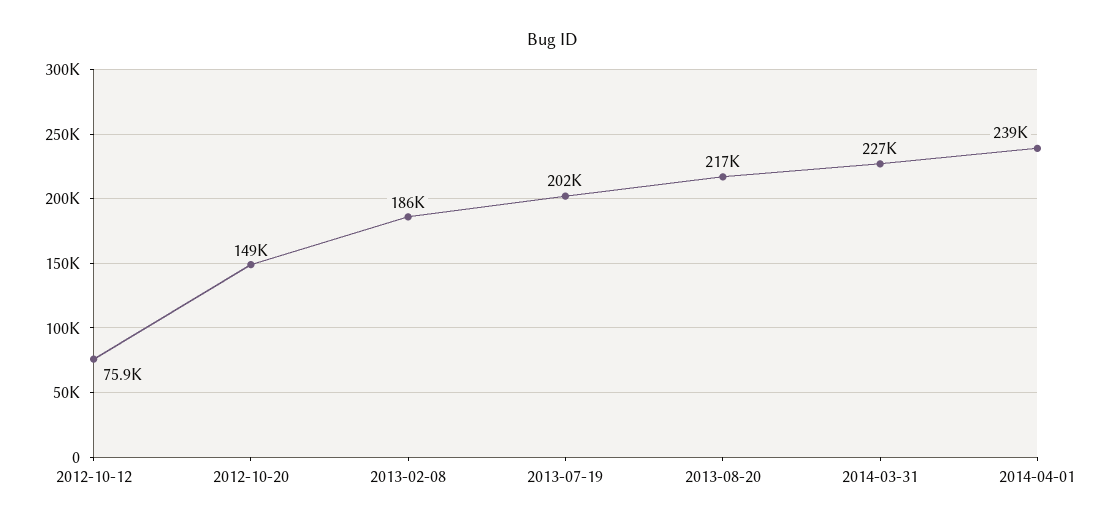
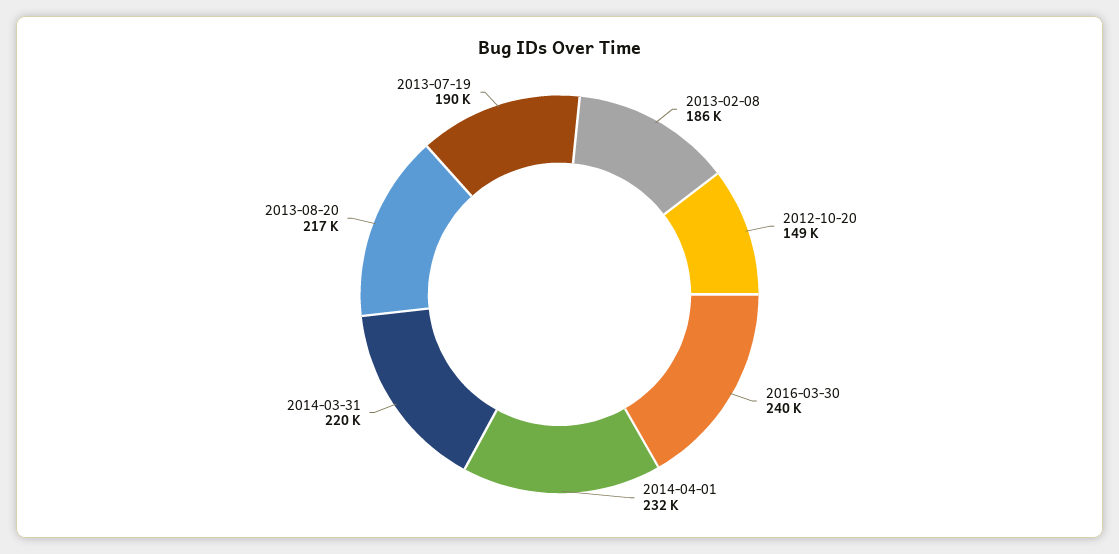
2012-10-12: 75900 -> none
2013-07-19: 202000 -> 190000
2014-03-31: 227000 -> 220000
2014-04-01: 239000 -> 232000
2016-03-30: none -> 240000

